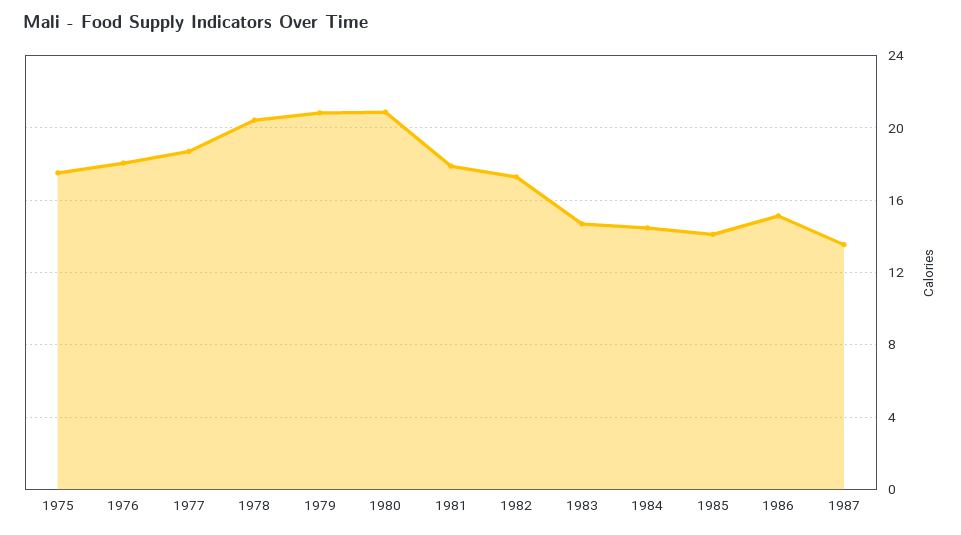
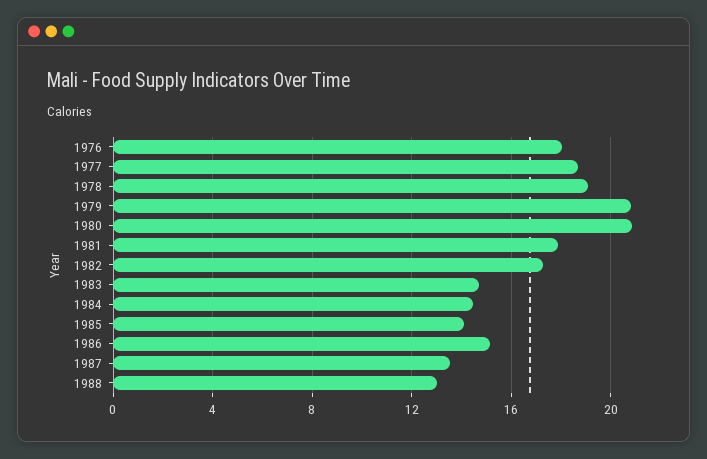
1975: 17.5 -> none
1978: 20.5 -> 19
1988: none -> 13

